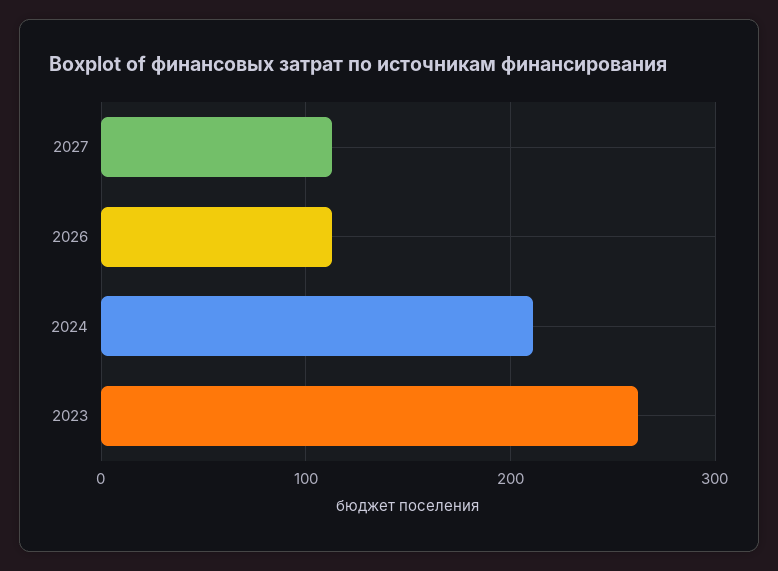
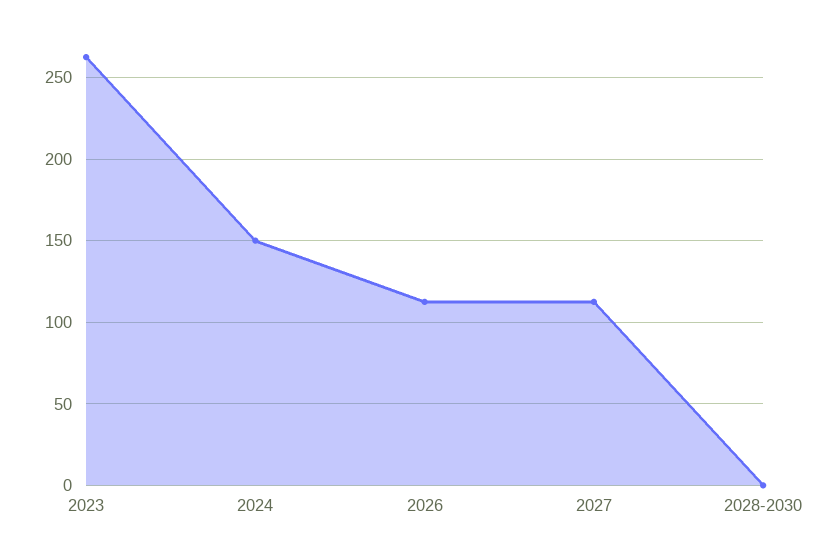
2024: 210 -> 150
2028-2030: none -> 0

